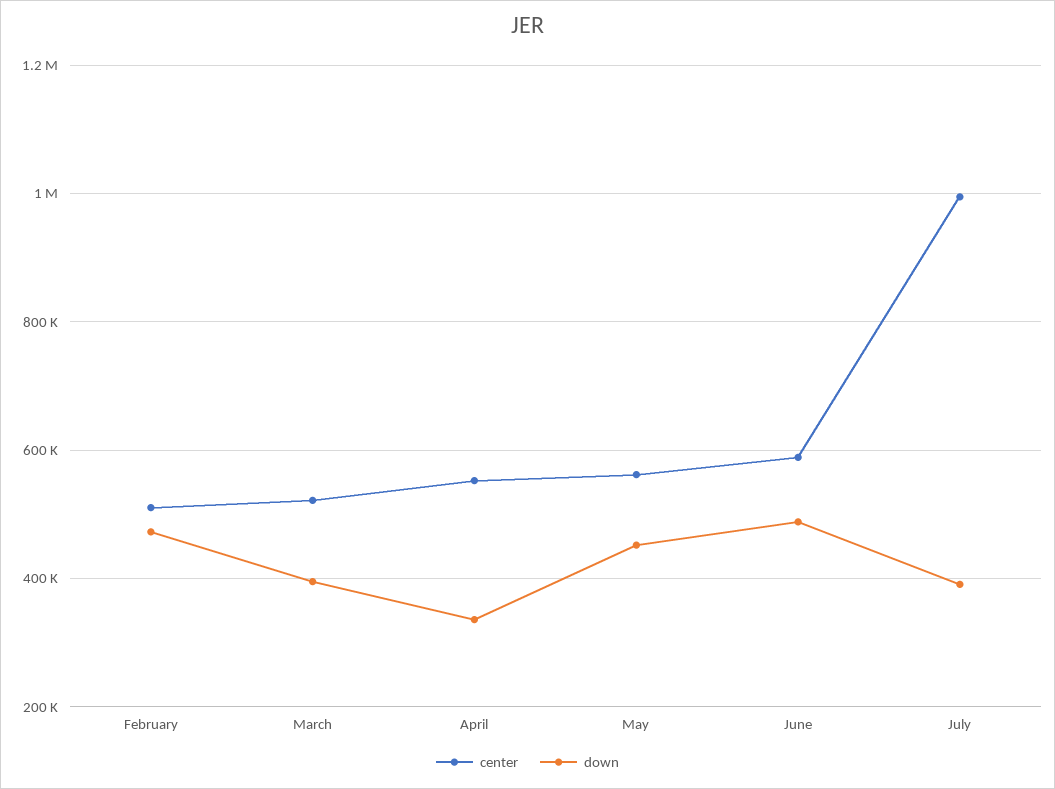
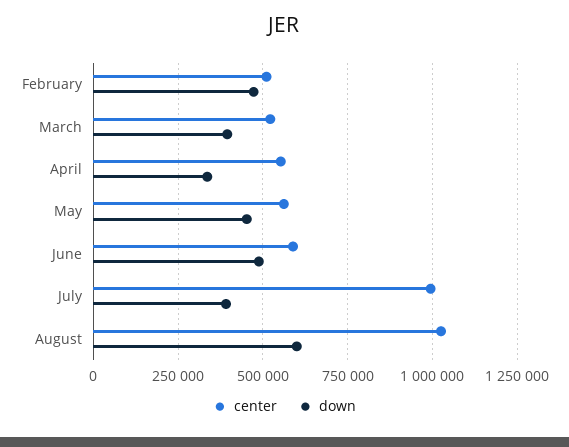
center, August: none -> 1025000
down, August: none -> 600000

